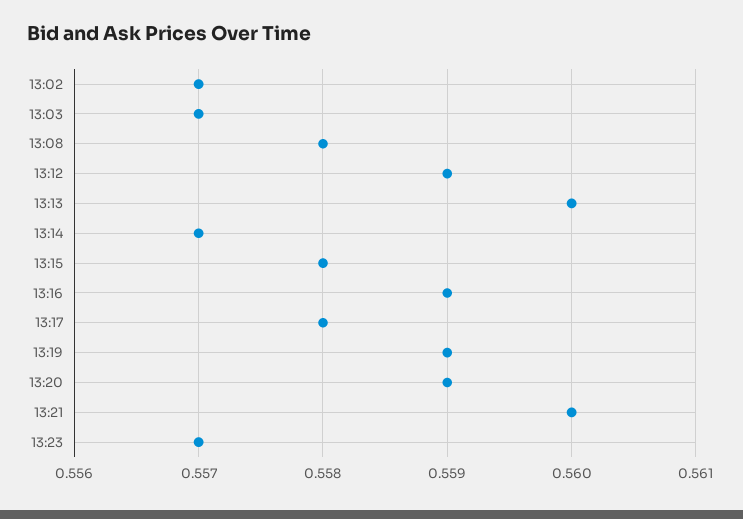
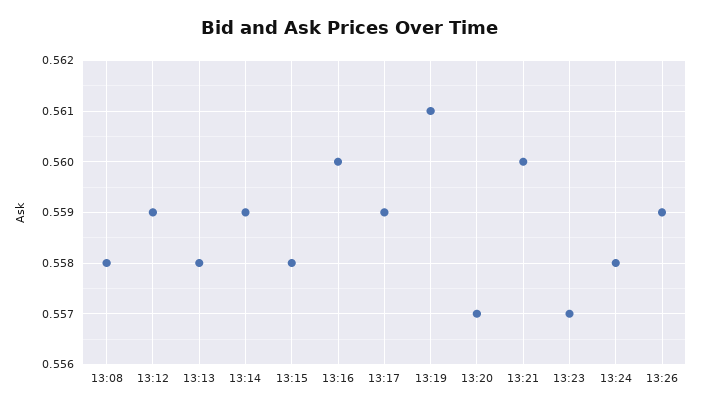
13:02: 0.557 -> none
13:03: 0.557 -> none
13:13: 0.56 -> 0.558
13:14: 0.557 -> 0.559
13:16: 0.559 -> 0.56
13:17: 0.558 -> 0.559
13:19: 0.559 -> 0.561
13:20: 0.559 -> 0.557
13:24: none -> 0.558
13:26: none -> 0.559

